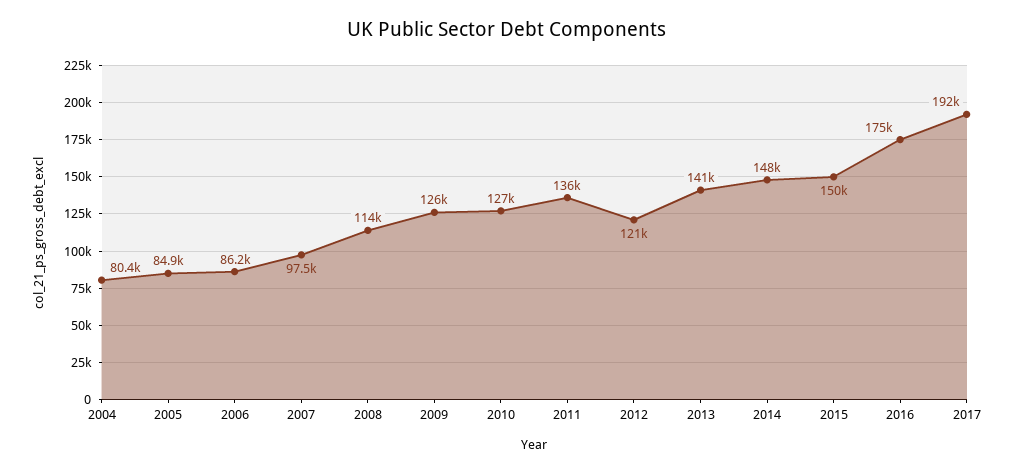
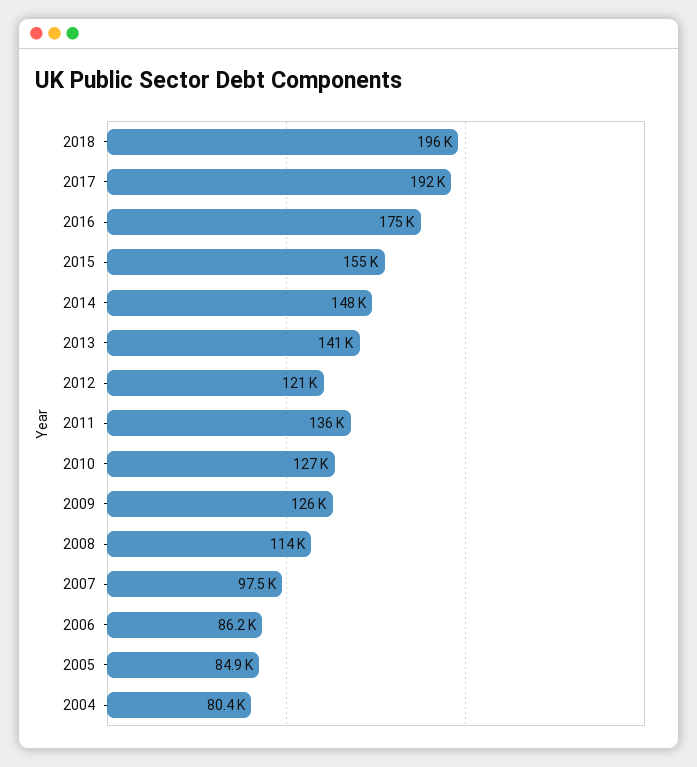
2015: 150000 -> 155000
2018: none -> 196000

